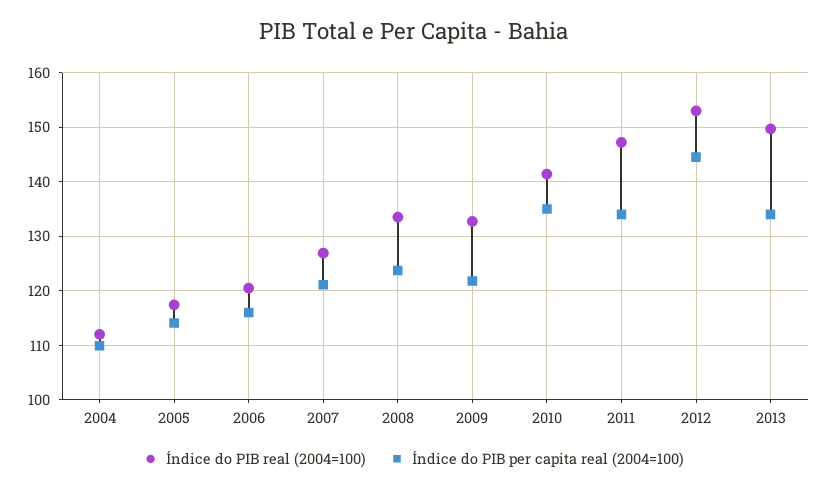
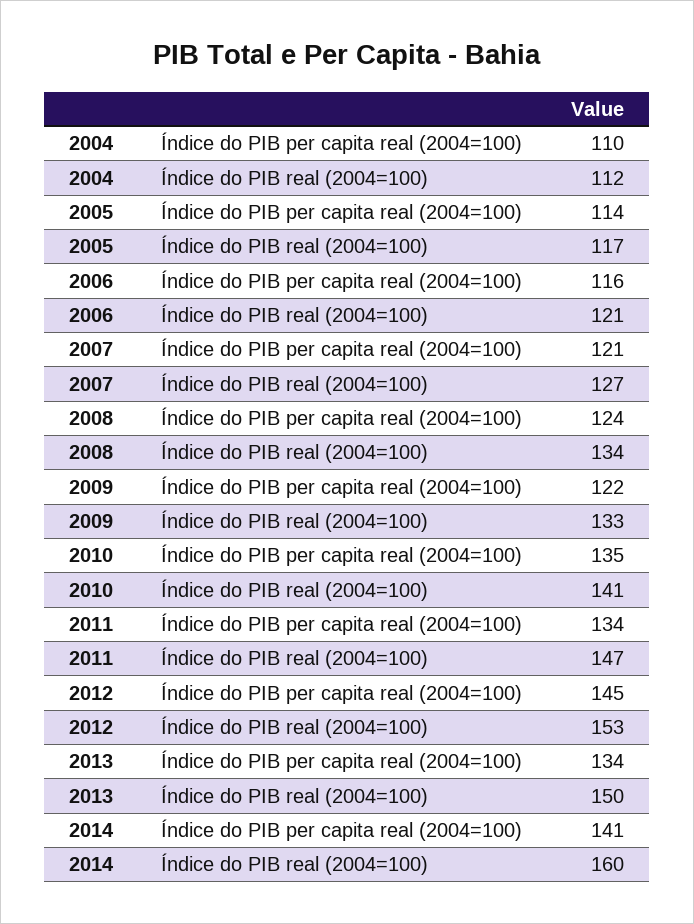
Índice do PIB per capita real (2004=100), 2014: none -> 141
Índice do PIB real (2004=100), 2014: none -> 160

